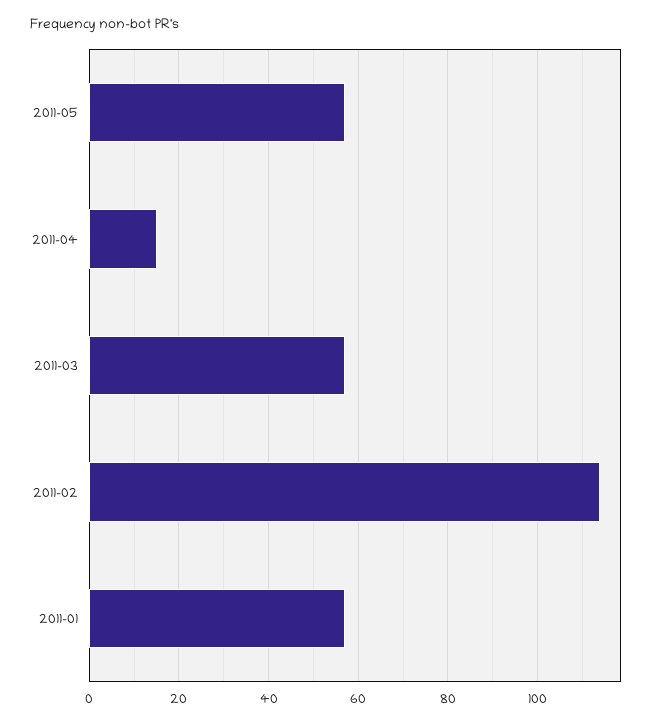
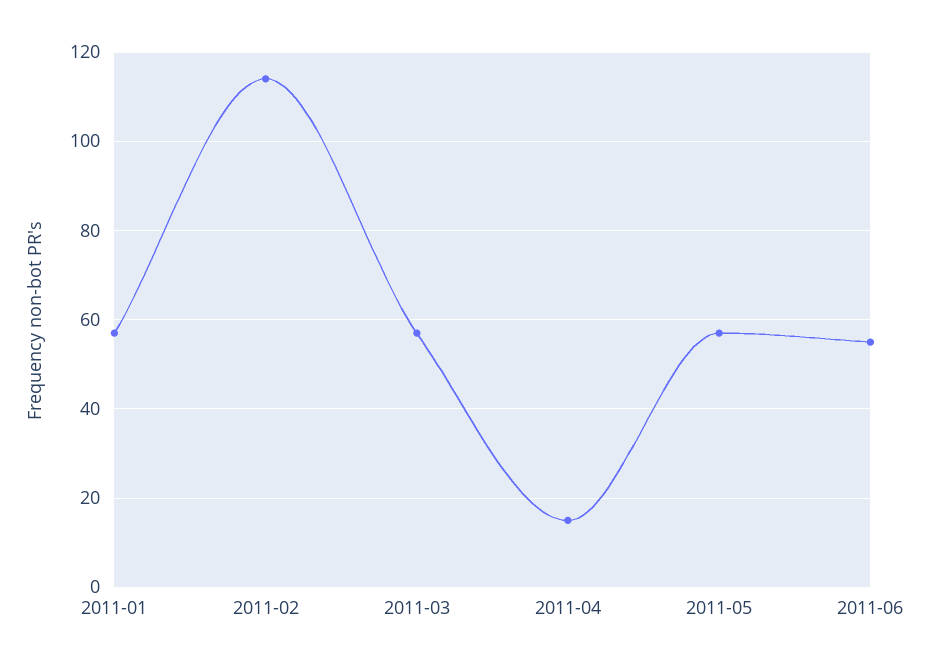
2011-06: none -> 55

